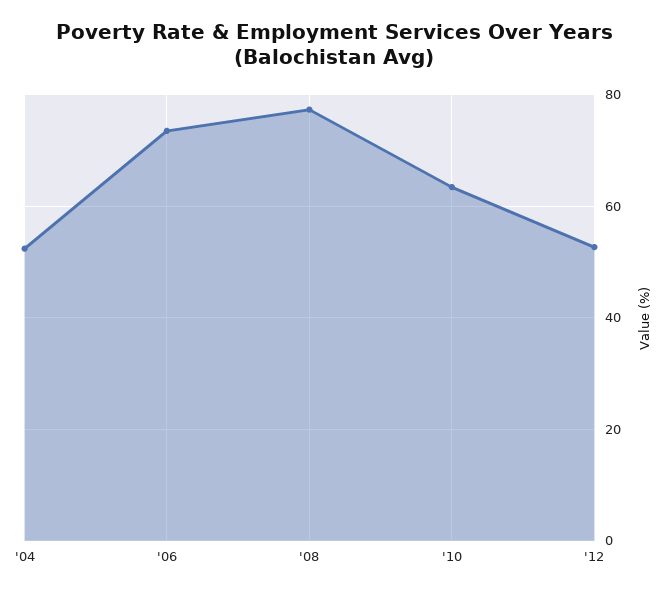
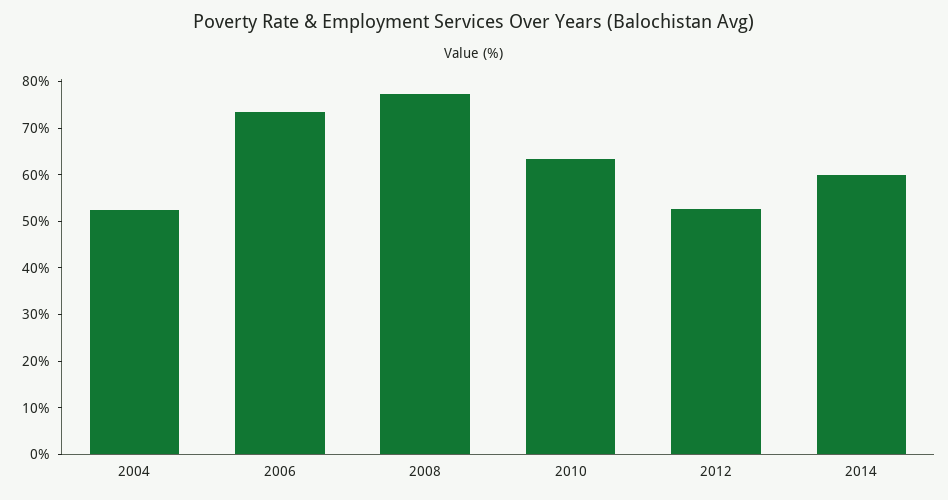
2014: none -> 60

